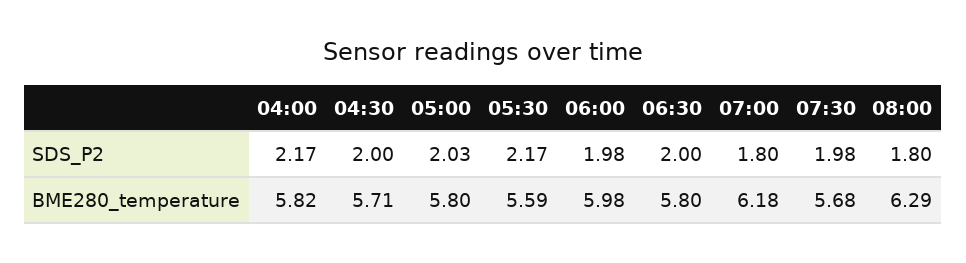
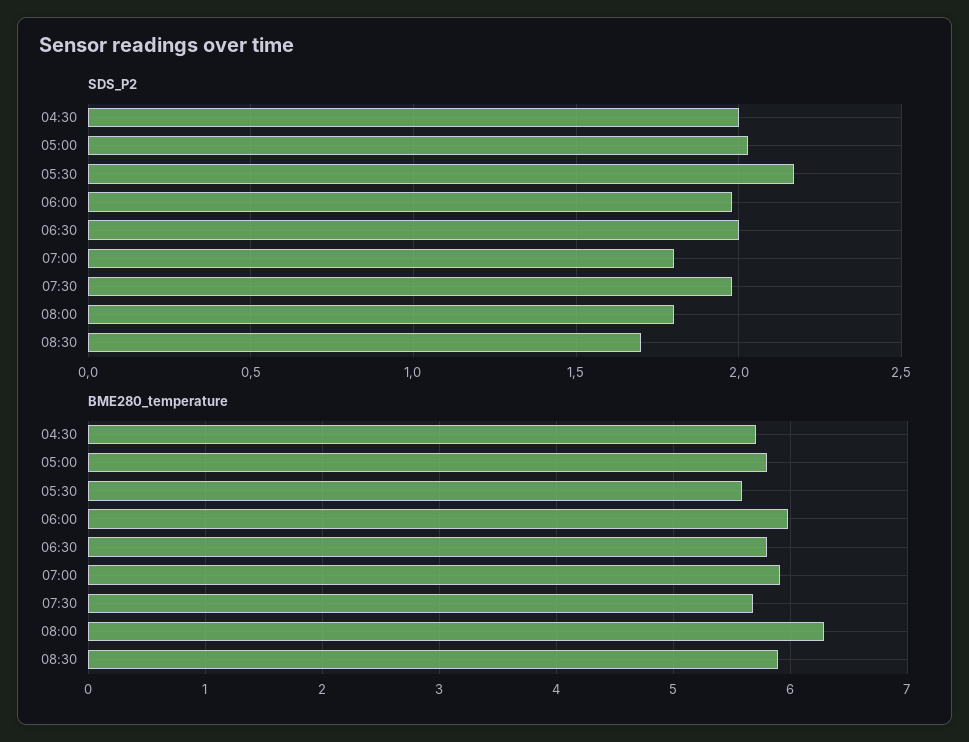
SDS_P2, 04:00: 2.17 -> none
BME280_temperature, 04:00: 5.82 -> none
BME280_temperature, 07:00: 6.18 -> 5.9
SDS_P2, 08:30: none -> 1.7
BME280_temperature, 08:30: none -> 5.9

